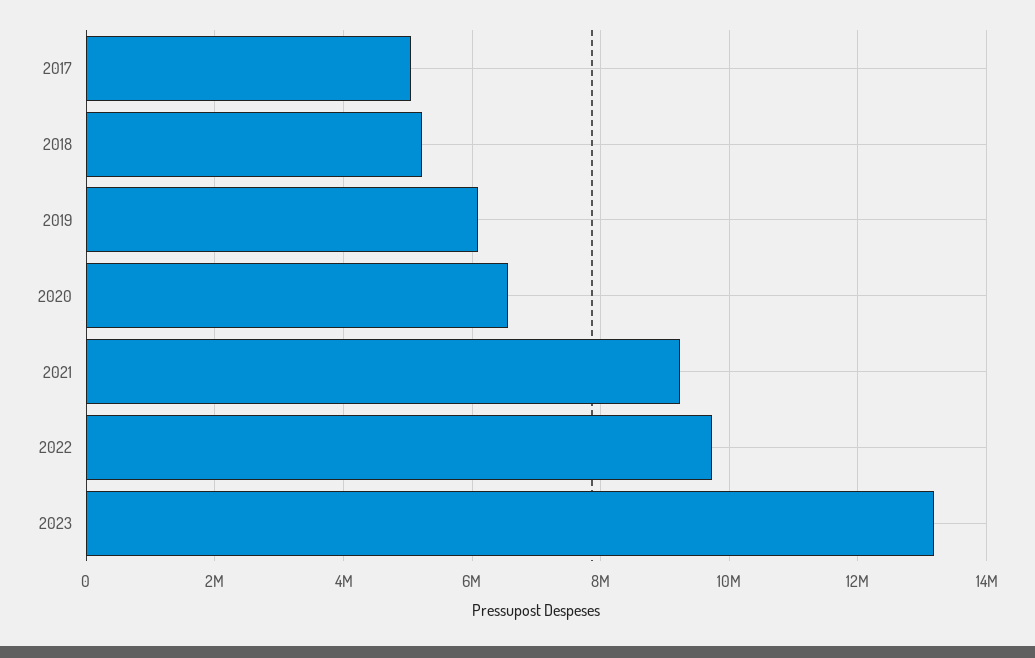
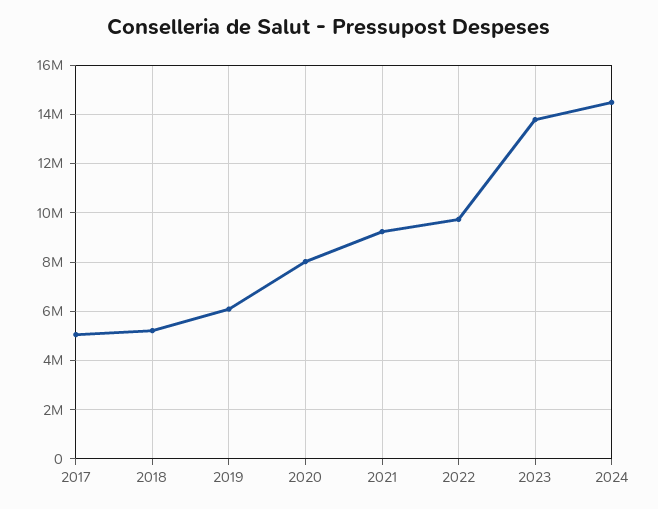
2020: 6600000 -> 8000000
2023: 13200000 -> 13750000
2024: none -> 14500000

